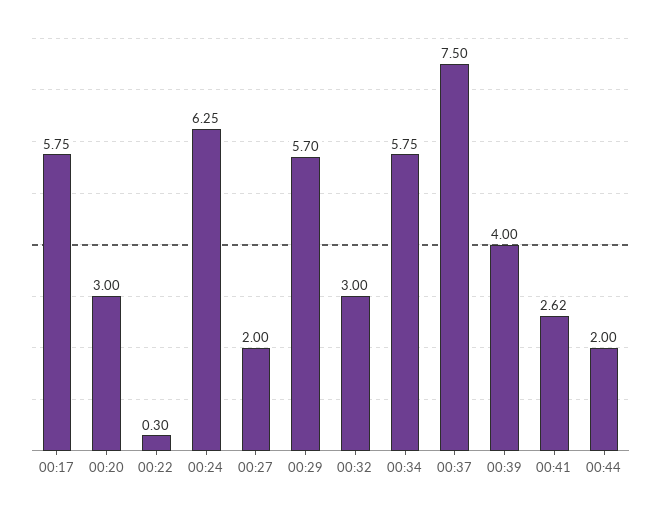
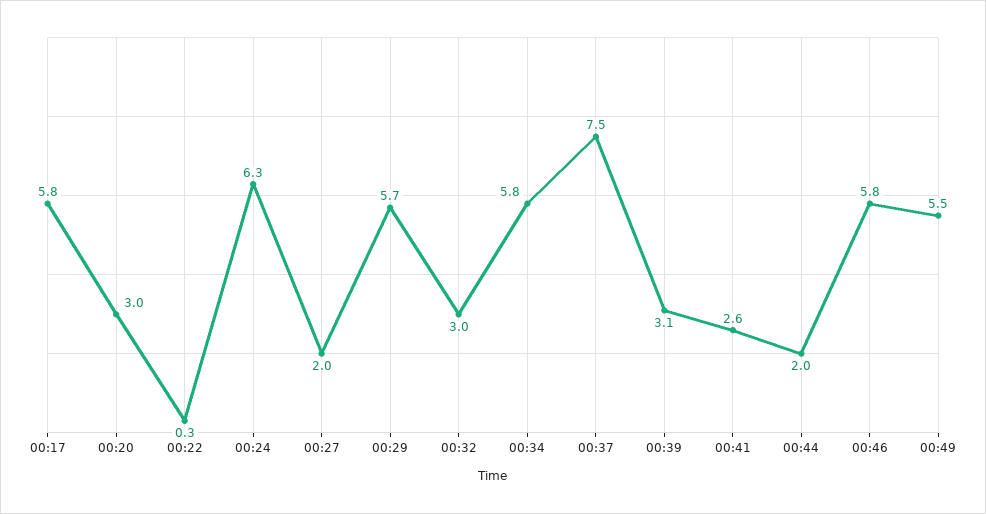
00:39: 4 -> 3.1
00:46: none -> 5.8
00:49: none -> 5.5

